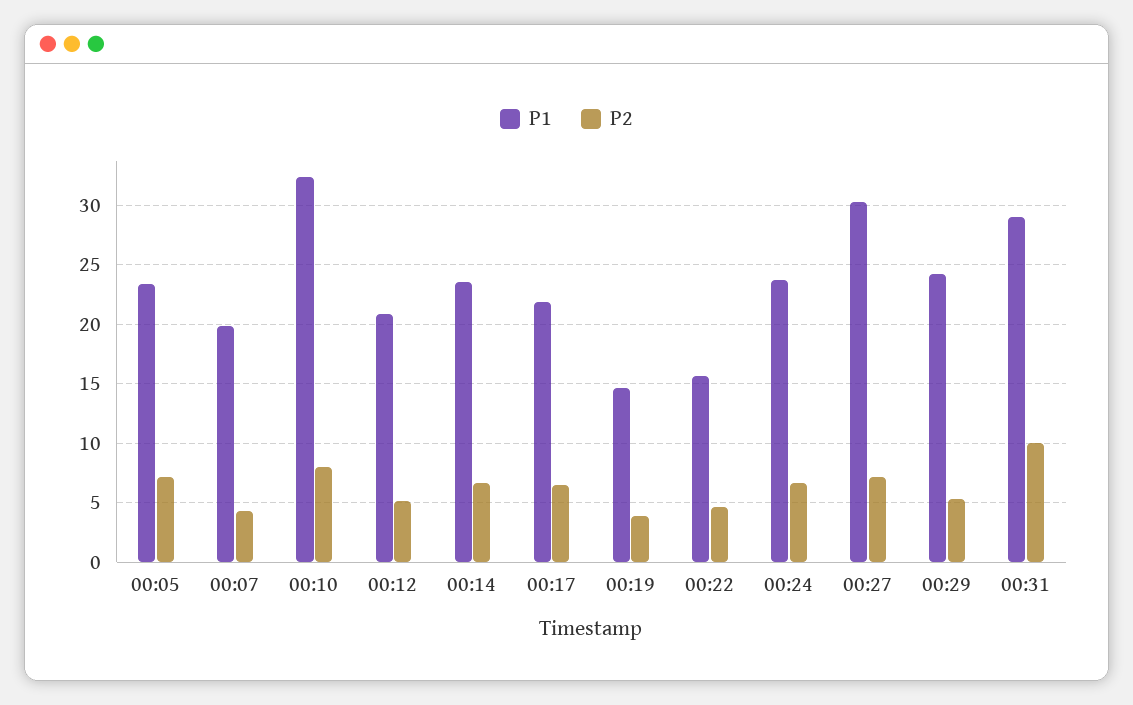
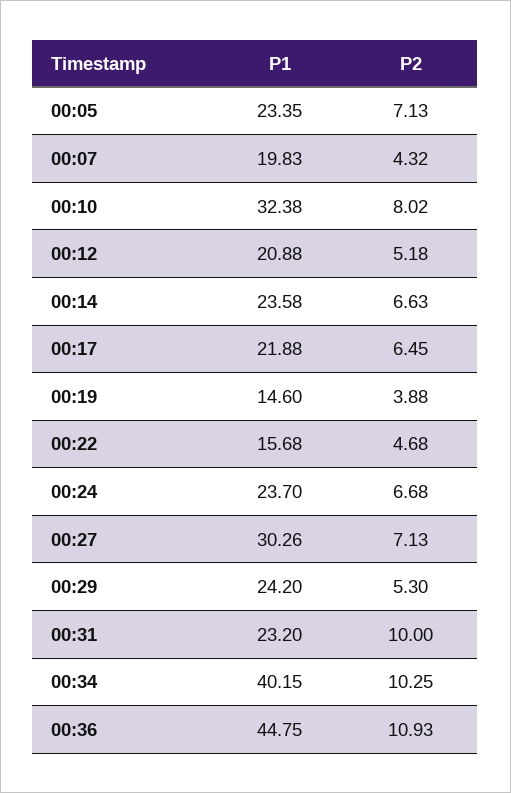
P1, 00:31: 29 -> 23.2
P1, 00:34: none -> 40.15
P2, 00:34: none -> 10.25
P1, 00:36: none -> 44.75
P2, 00:36: none -> 10.93

